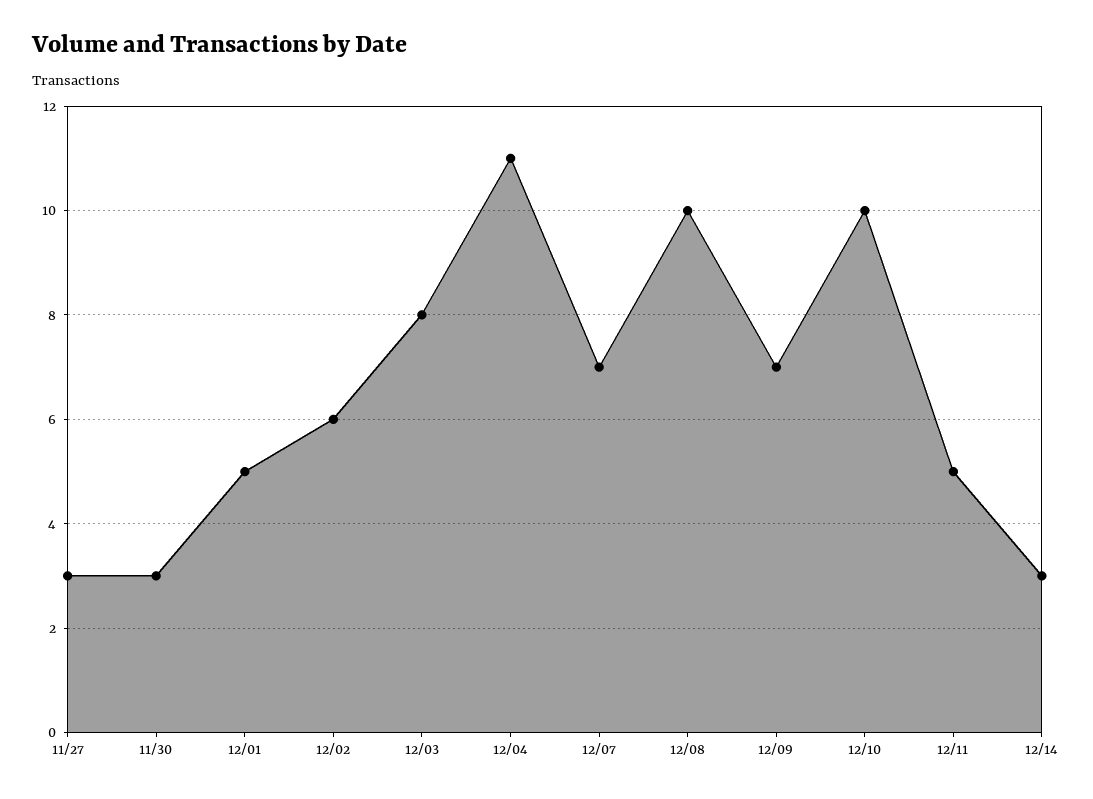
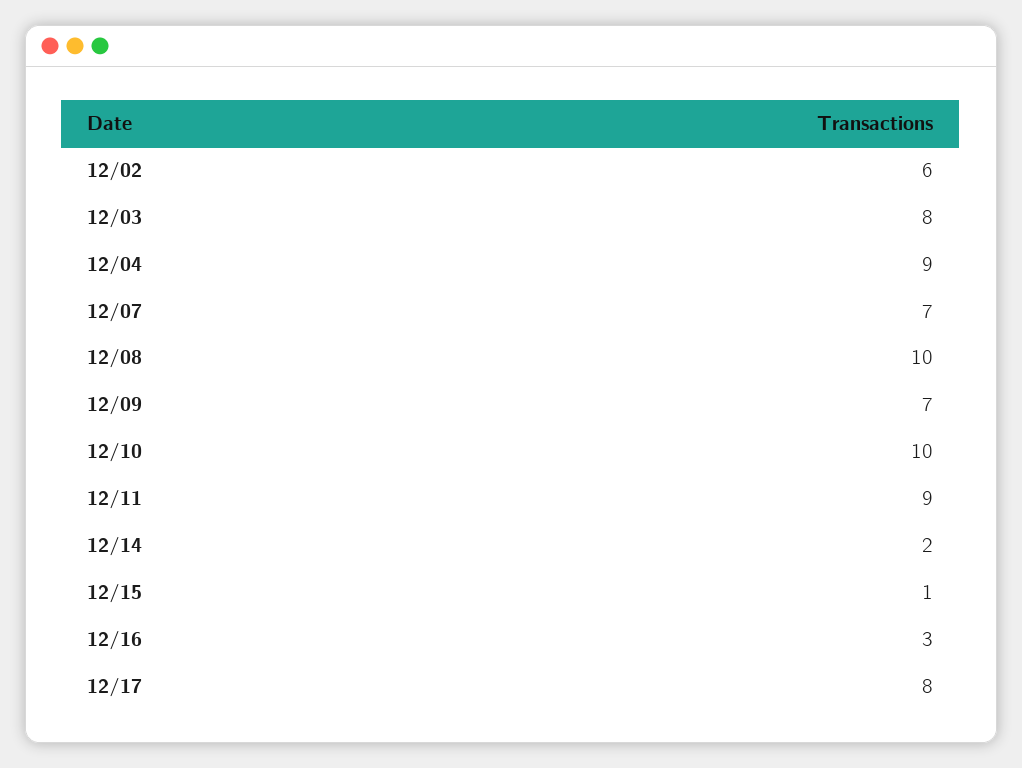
11/27: 3 -> none
11/30: 3 -> none
12/01: 5 -> none
12/04: 11 -> 9
12/11: 5 -> 9
12/14: 3 -> 2
12/15: none -> 1
12/16: none -> 3
12/17: none -> 8

